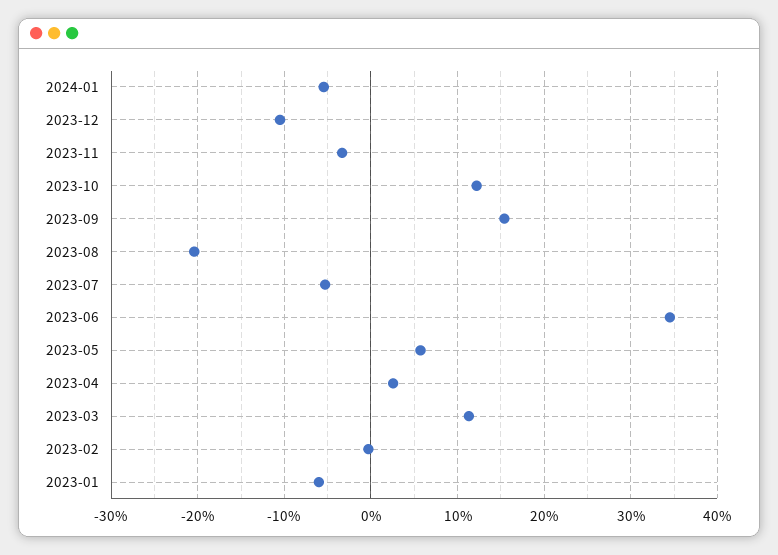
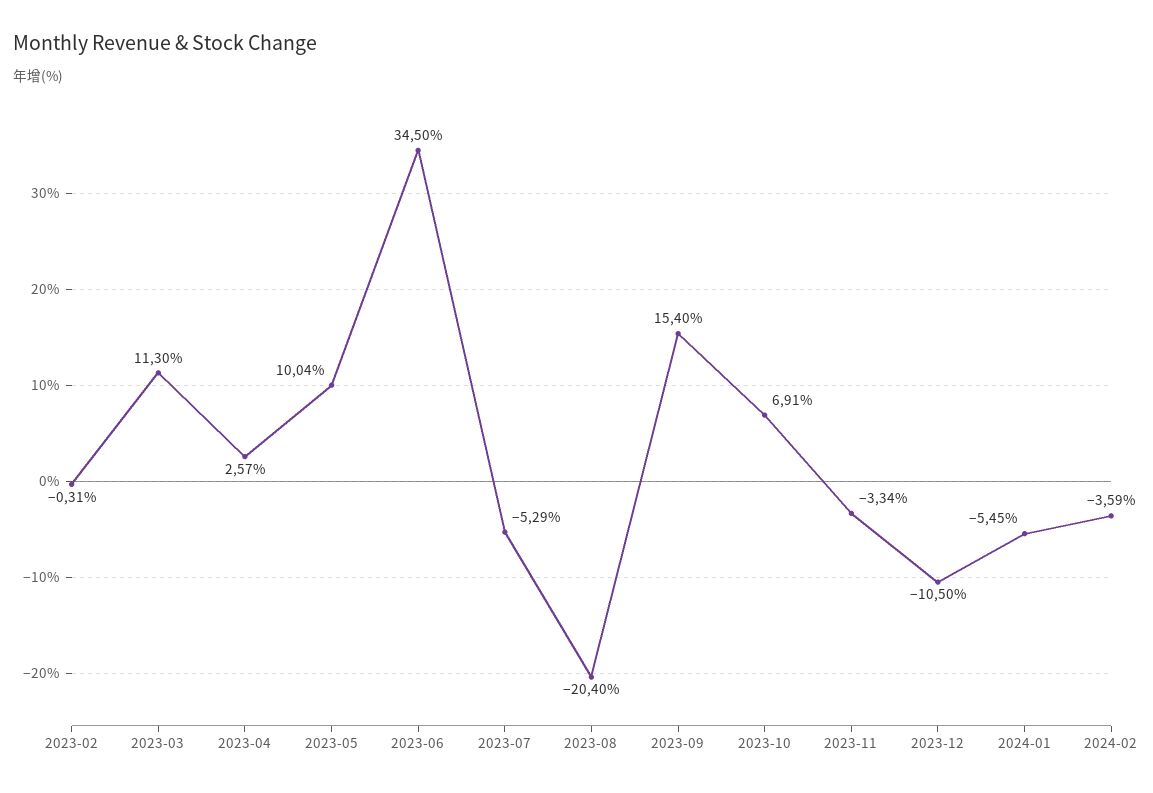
2023-10: 12 -> 6.91
2023-05: 6 -> 10.04
2023-01: -6 -> none
2024-02: none -> -3.59

